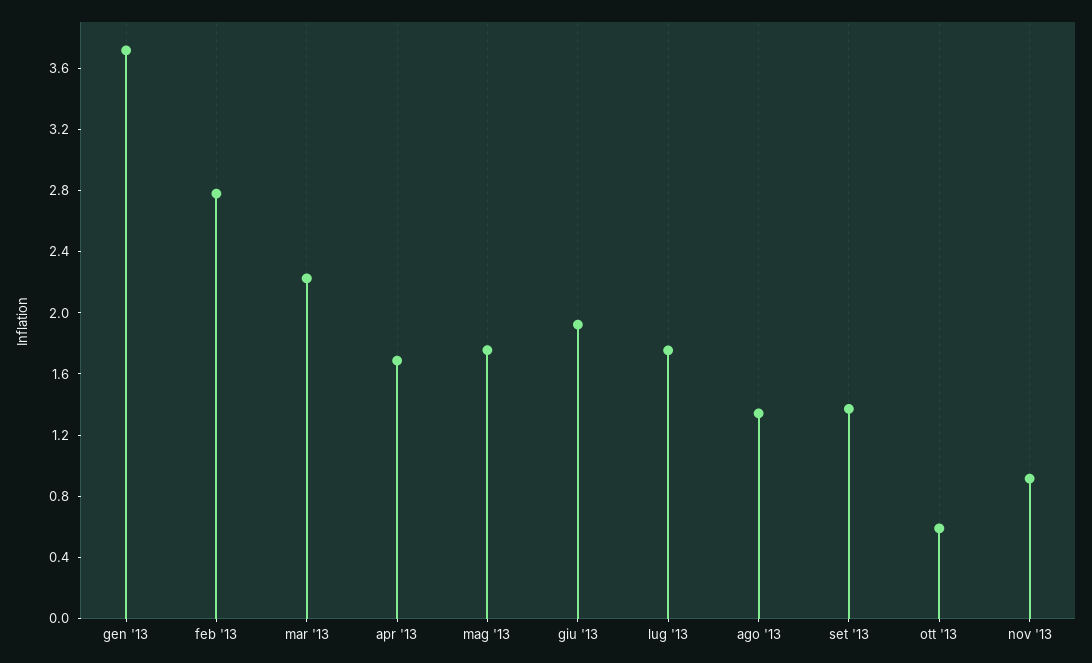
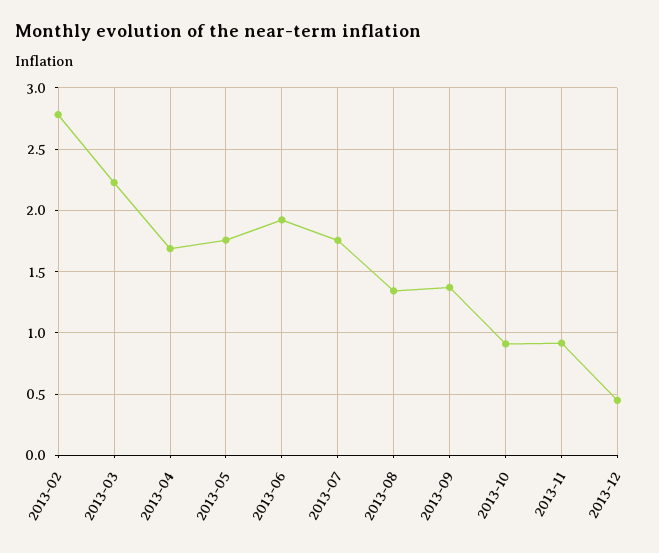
gen '13: 3.7 -> none
ott '13: 0.6 -> 0.9
2013-12: none -> 0.45

